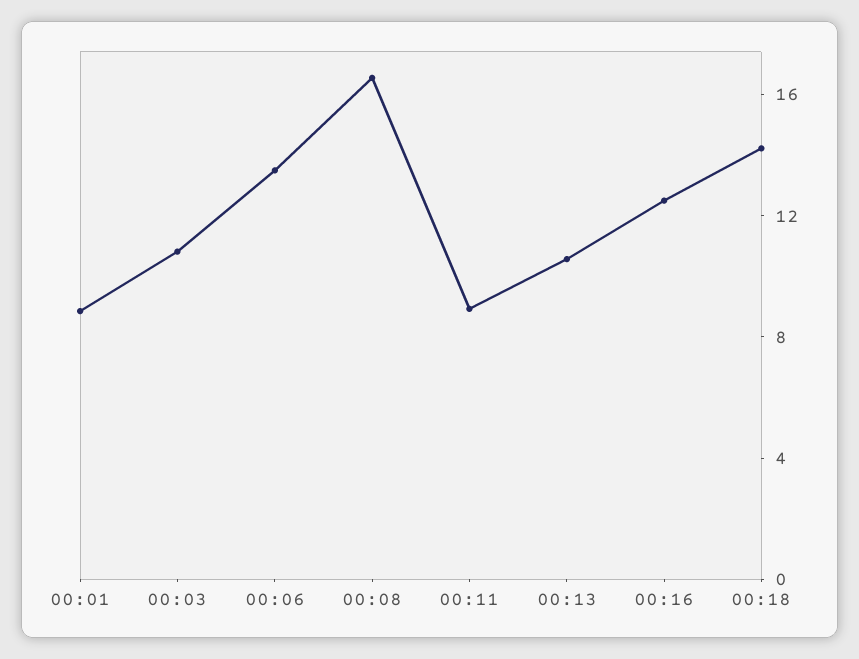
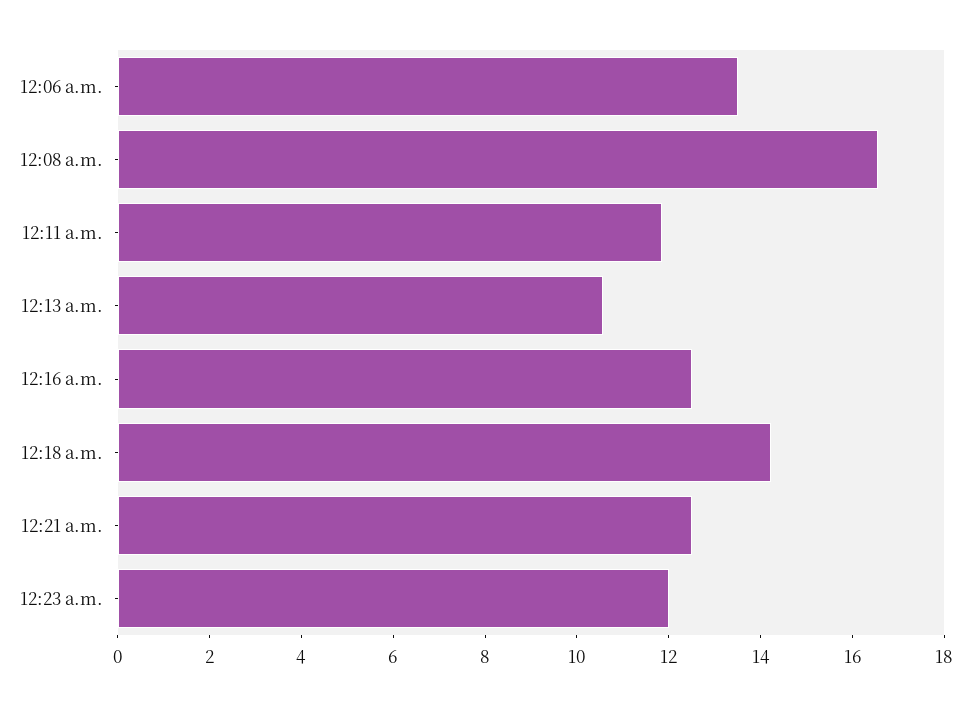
00:01: 9 -> none
00:03: 11 -> none
00:11: 9 -> 12
12:21 a.m.: none -> 12.5
12:23 a.m.: none -> 12

